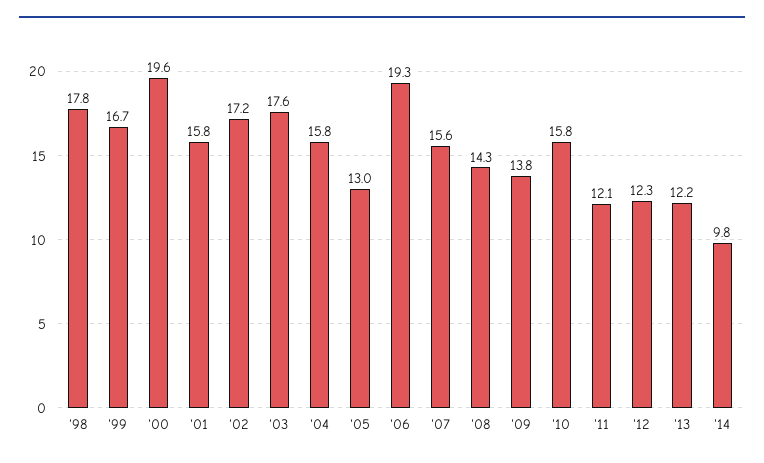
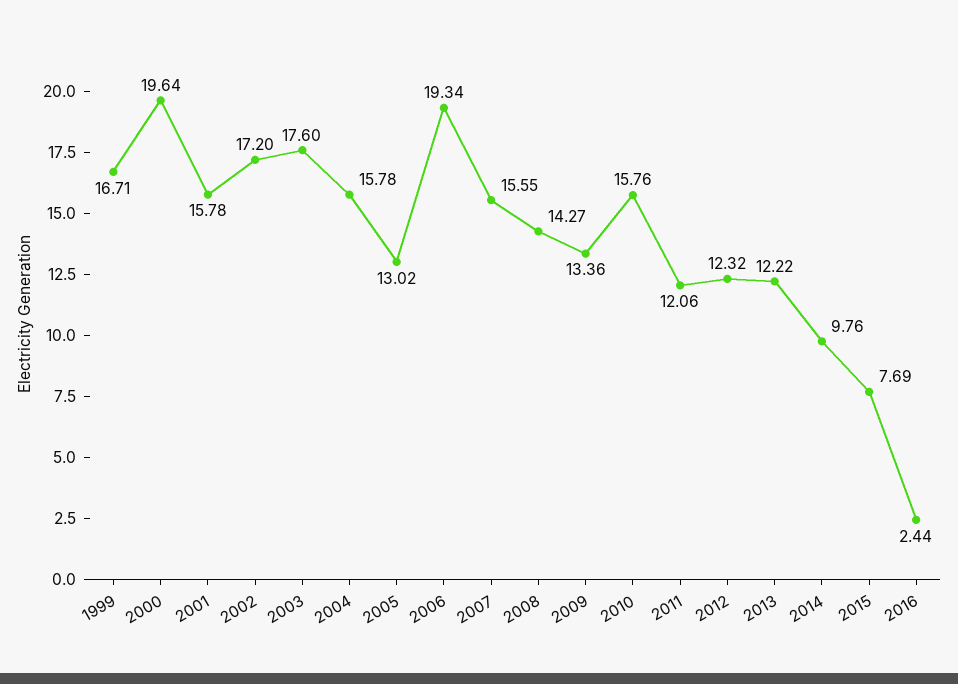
'98: 17.8 -> none
'09: 13.8 -> 13.36
2015: none -> 7.69
2016: none -> 2.44

